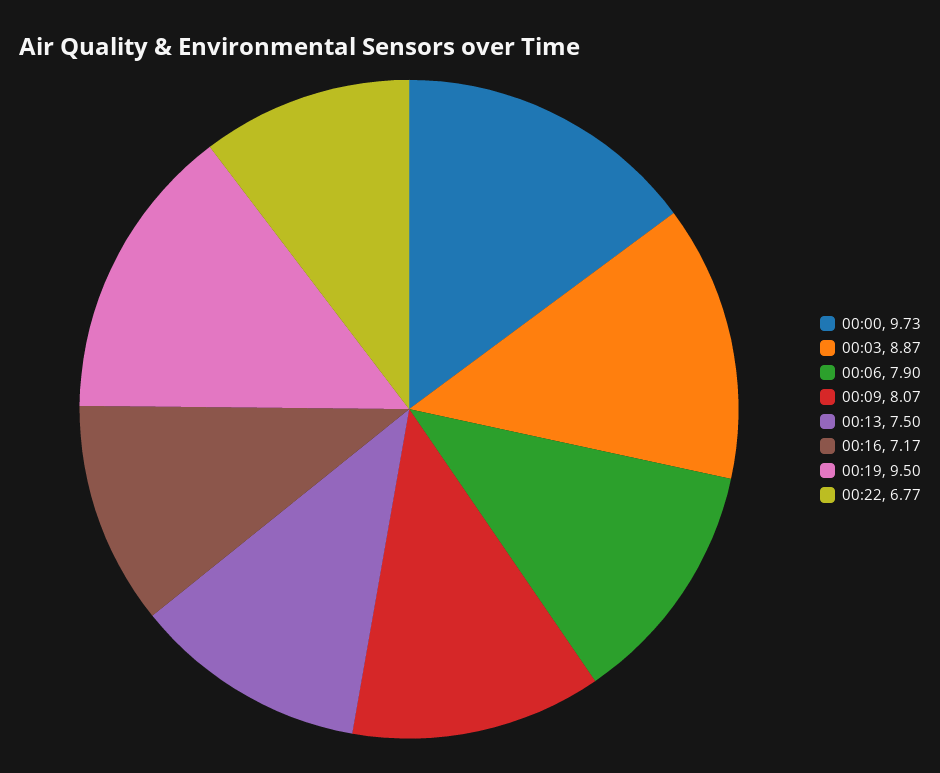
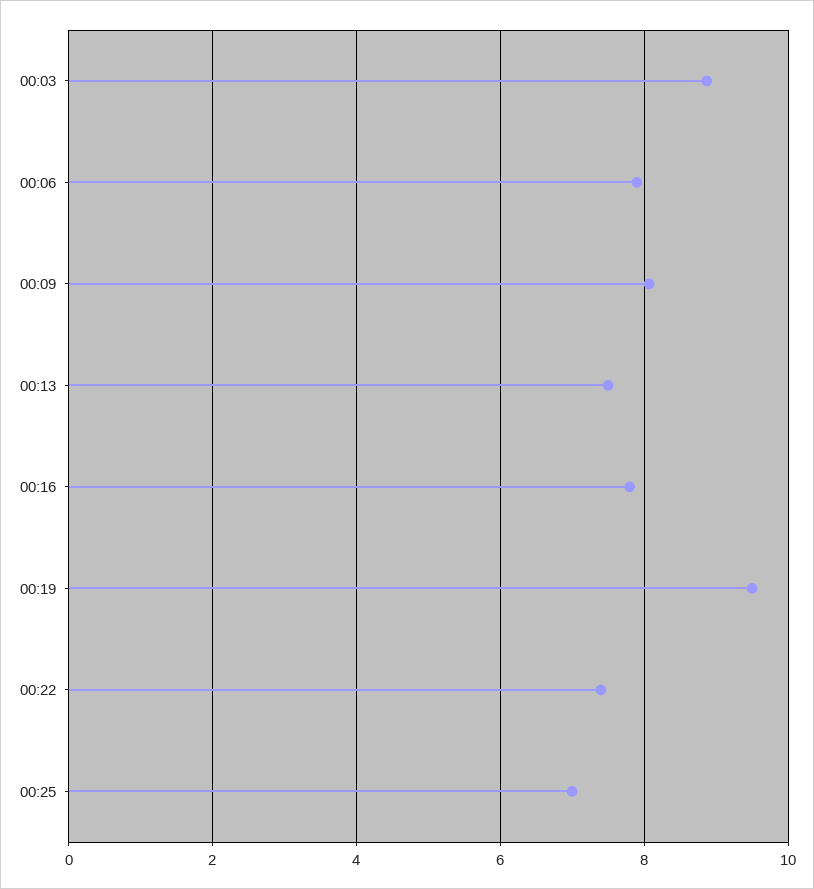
00:00: 9.73 -> none
00:16: 7.17 -> 7.8
00:22: 6.77 -> 7.4
00:25: none -> 7

